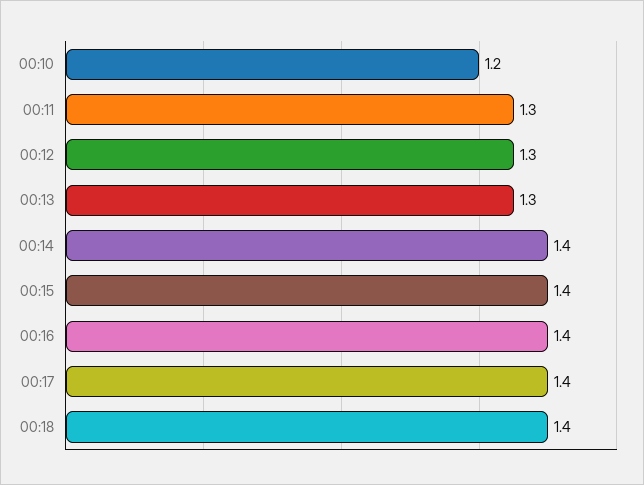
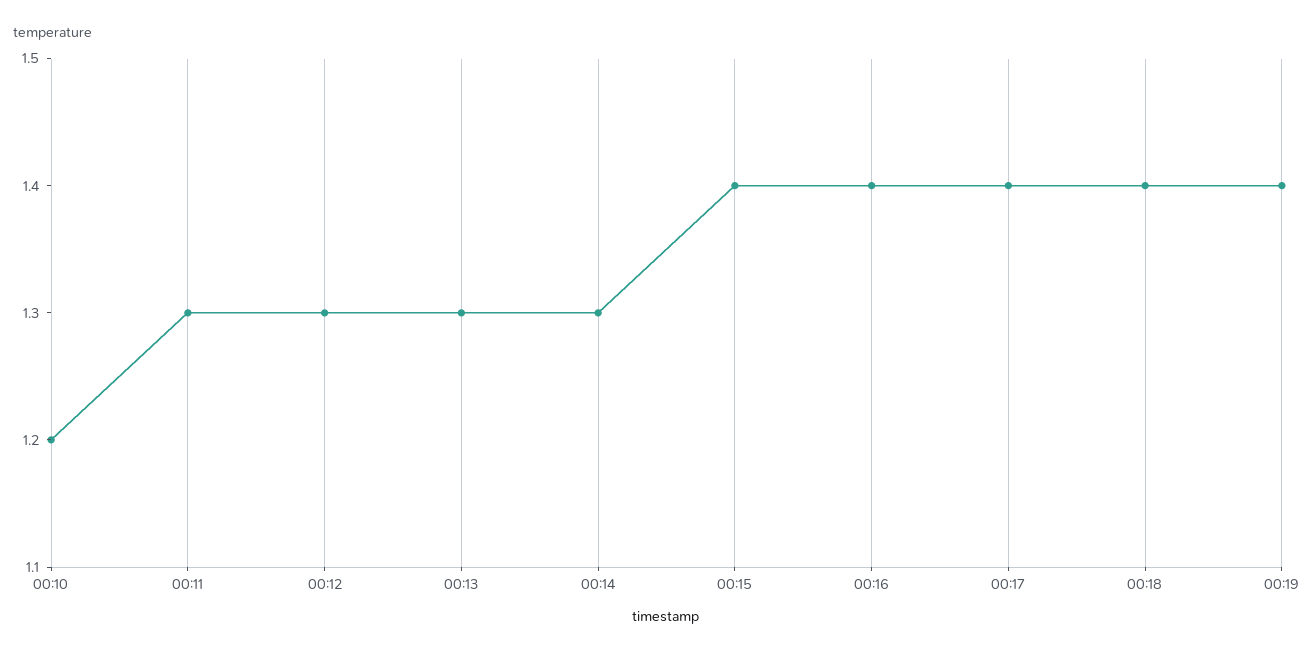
00:14: 1.4 -> 1.3
00:19: none -> 1.4

